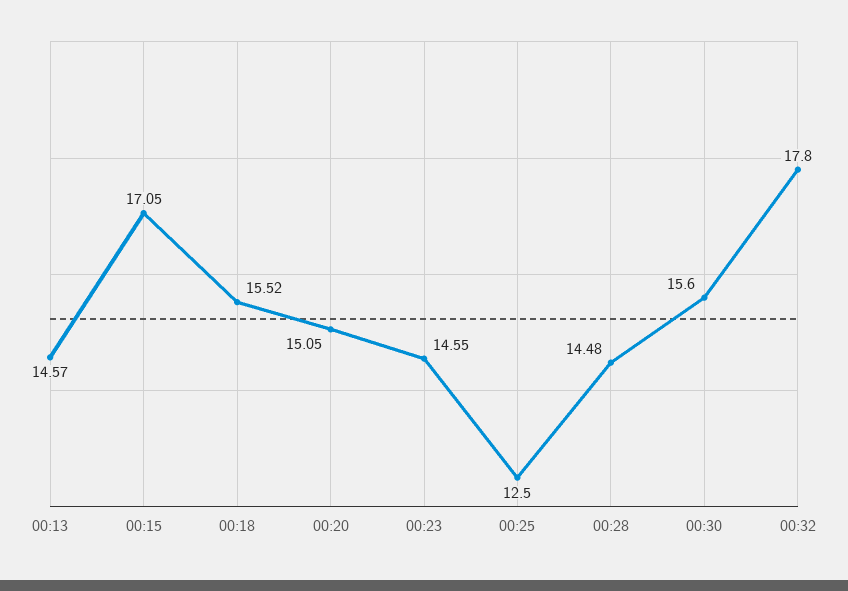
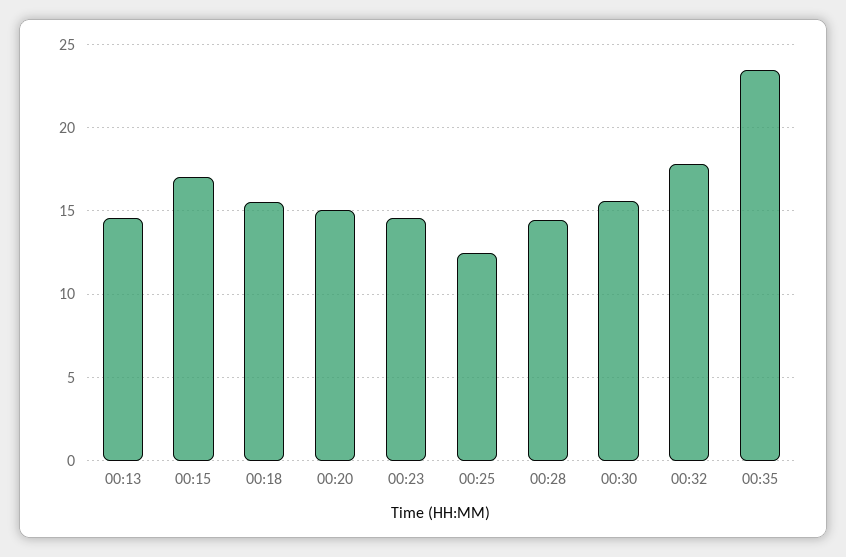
00:35: none -> 23.5

